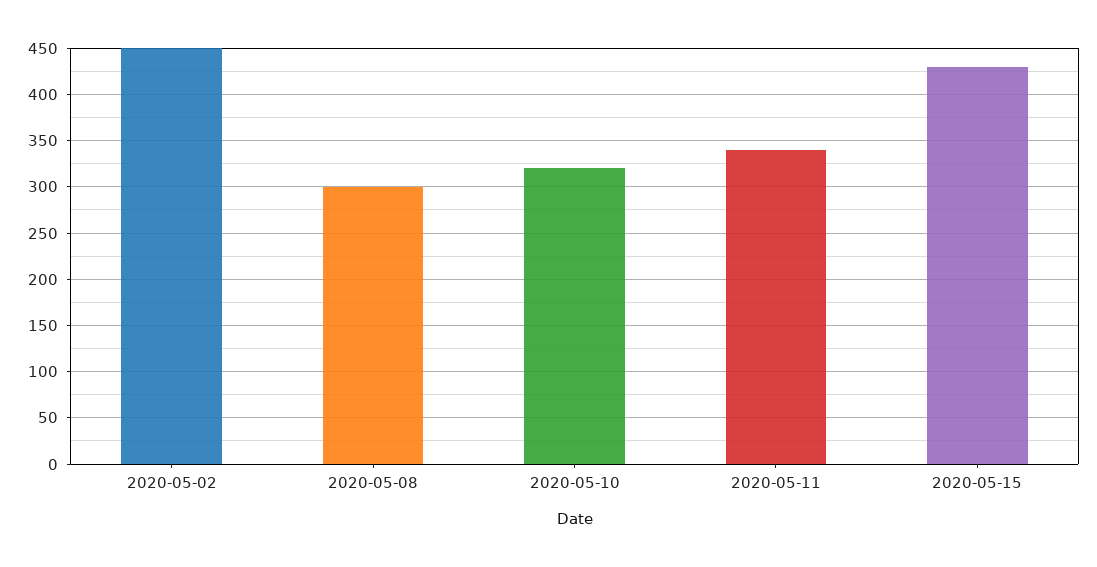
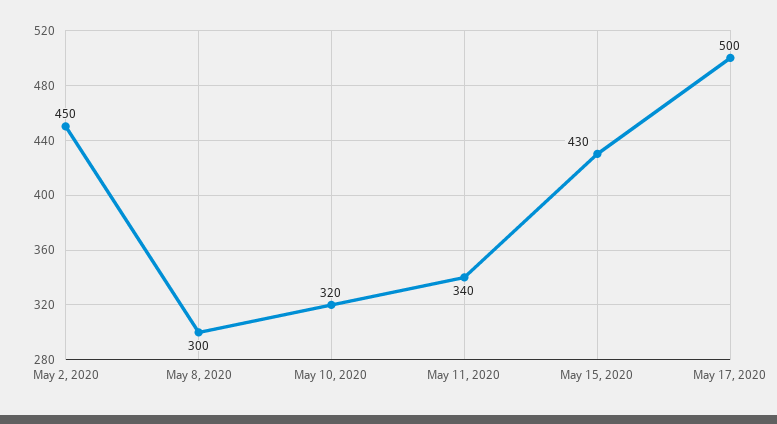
May 17, 2020: none -> 500

